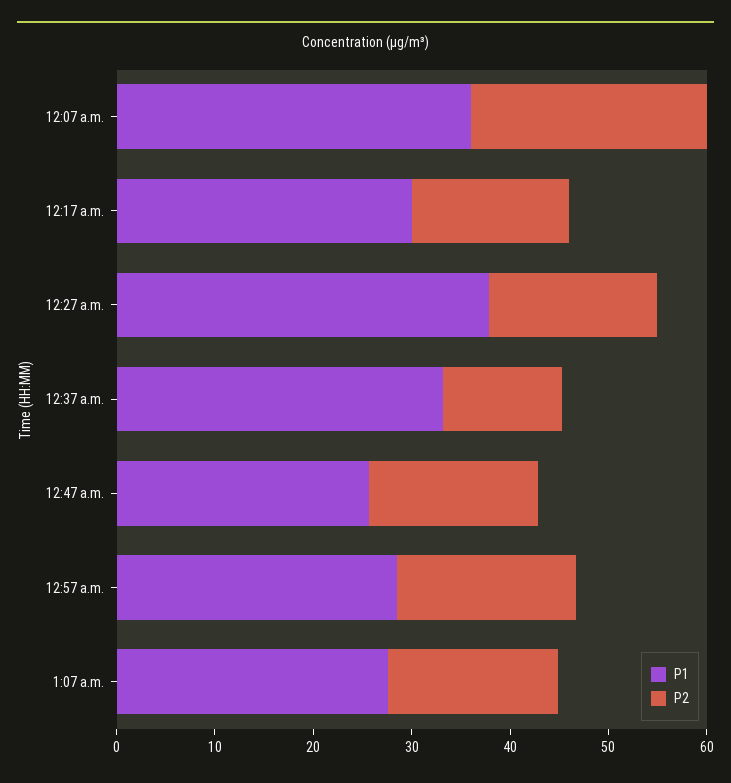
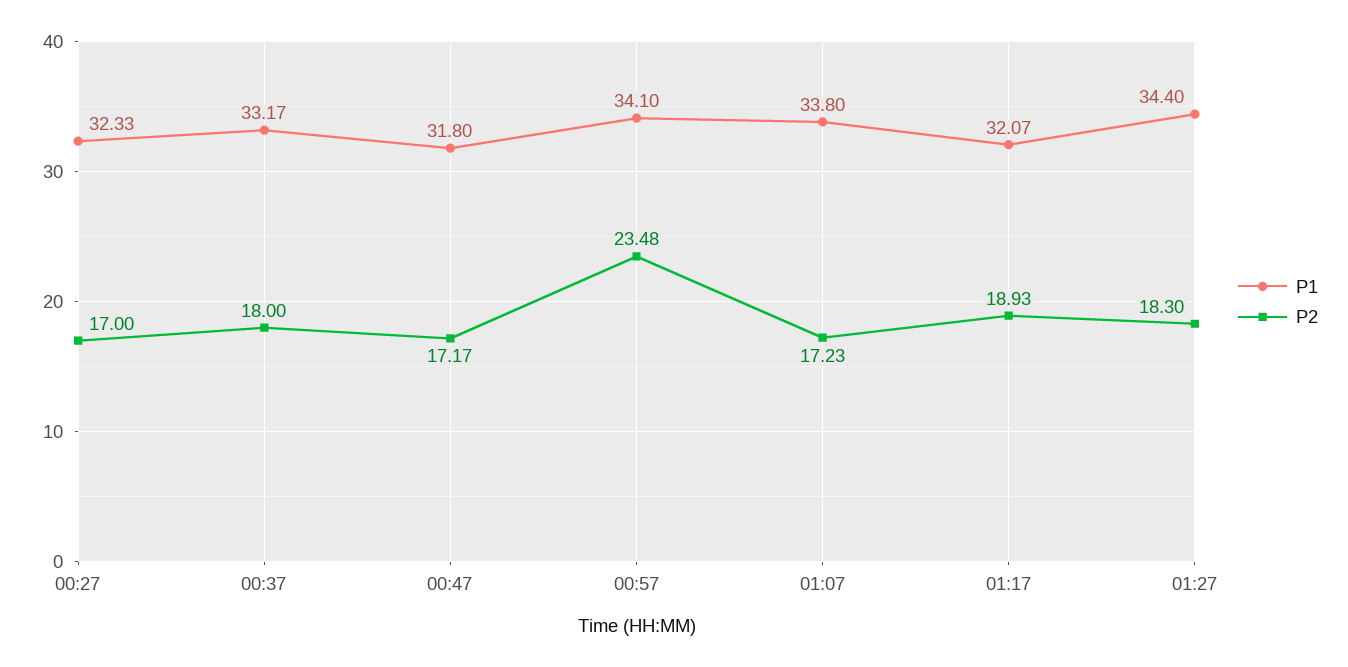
P1, 12:07 a.m.: 36 -> none
P2, 12:07 a.m.: 24 -> none
P1, 12:17 a.m.: 30 -> none
P2, 12:17 a.m.: 16 -> none
P1, 12:27 a.m.: 38 -> 32.33
P2, 12:37 a.m.: 12 -> 18
P1, 12:47 a.m.: 26 -> 31.8
P1, 12:57 a.m.: 28 -> 34.1
P2, 12:57 a.m.: 18 -> 23.48
P1, 1:07 a.m.: 28 -> 33.8
P1, 01:17: none -> 32.07
P2, 01:17: none -> 18.93
P1, 01:27: none -> 34.4
P2, 01:27: none -> 18.3

